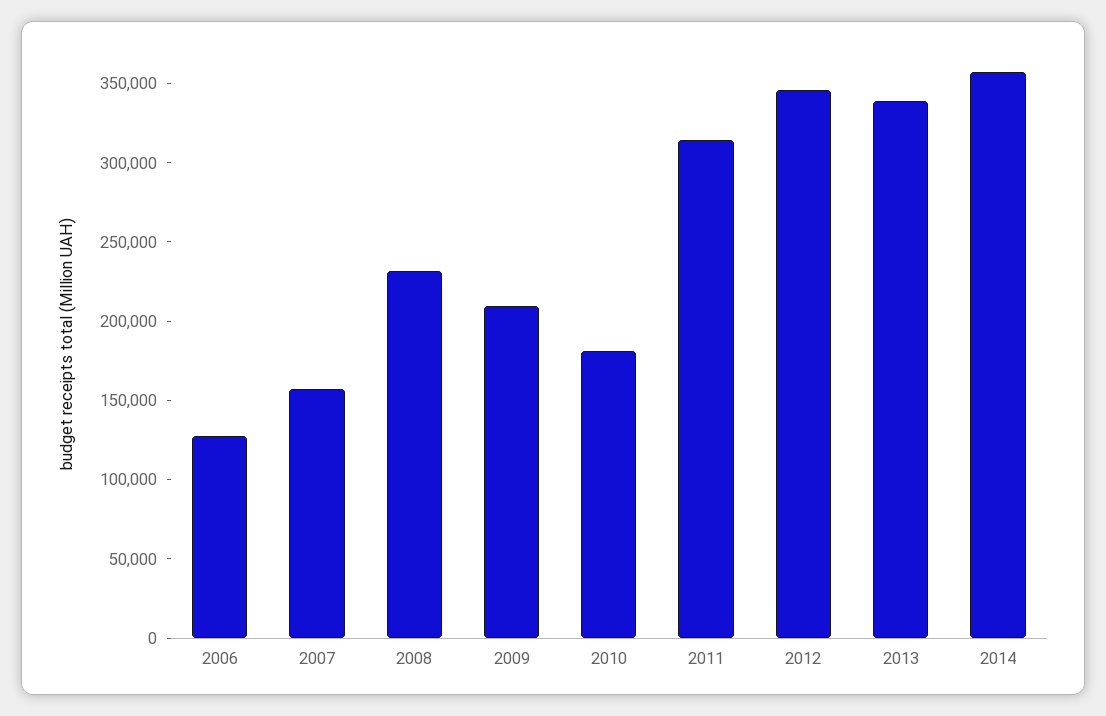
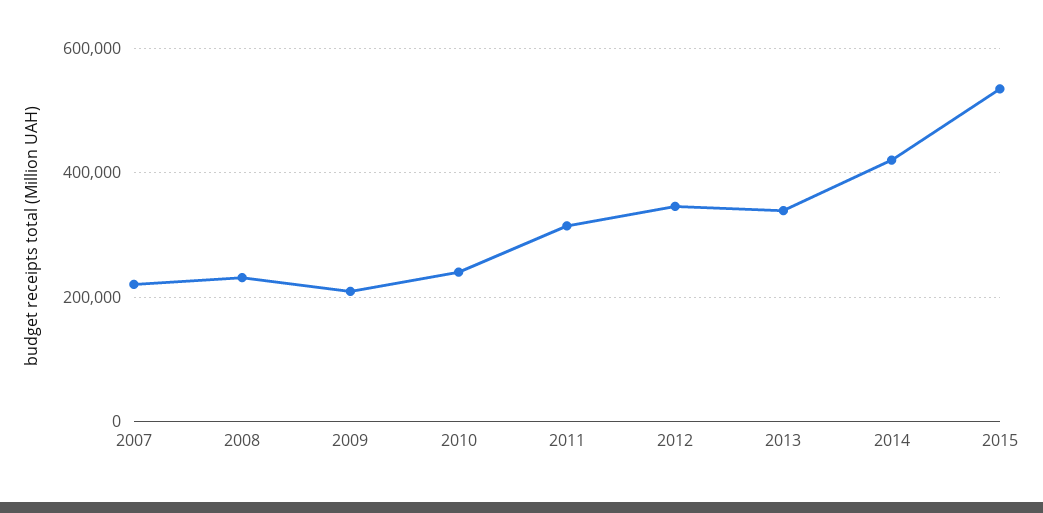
2006: 130000 -> none
2007: 160000 -> 220000
2010: 180000 -> 240000
2014: 360000 -> 420000
2015: none -> 540000

